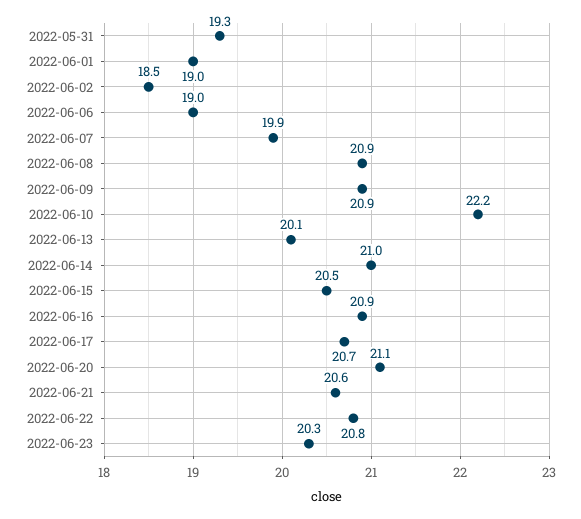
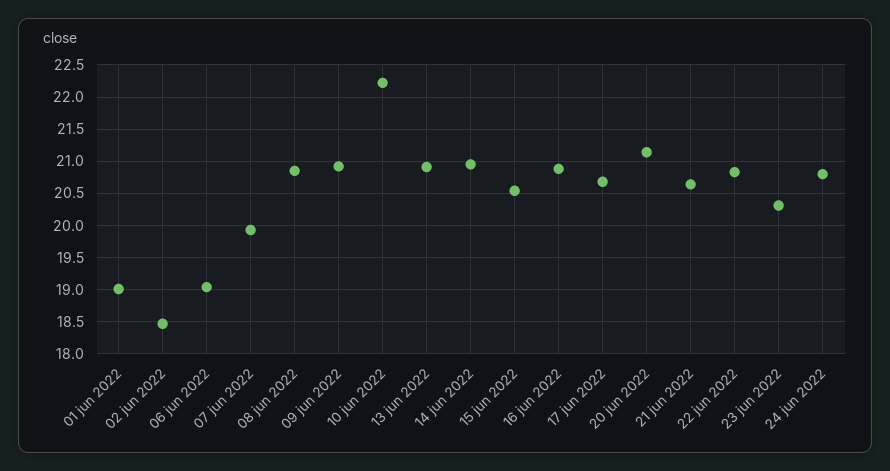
2022-05-31: 19.3 -> none
2022-06-13: 20.1 -> 20.9
24 jun 2022: none -> 20.8

